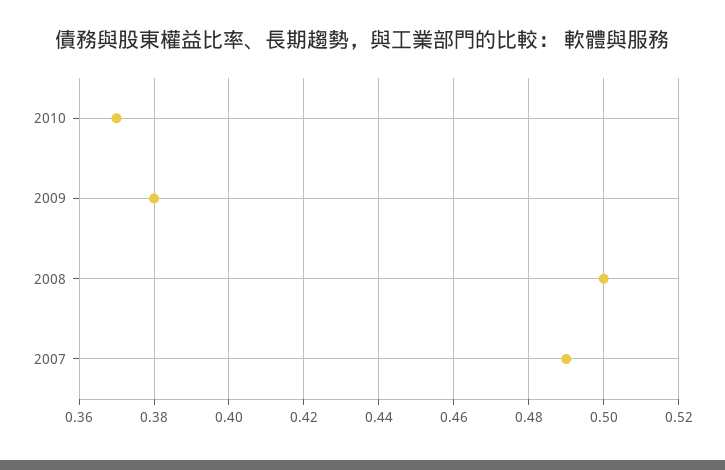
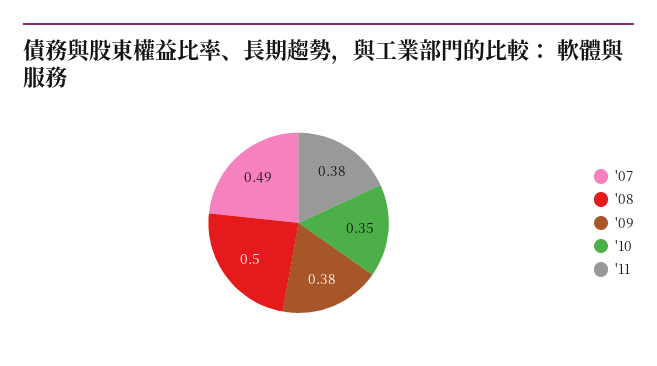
2010: 0.37 -> 0.35
'11: none -> 0.38

